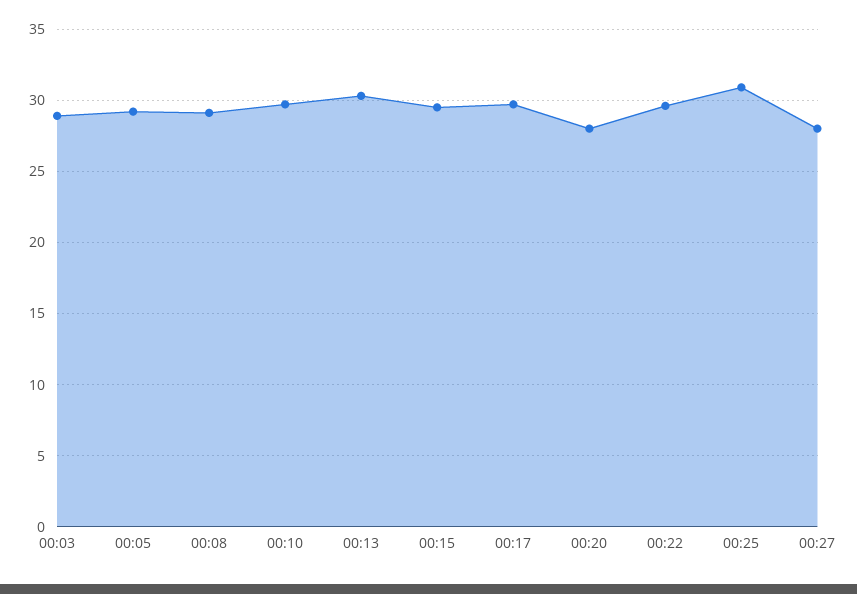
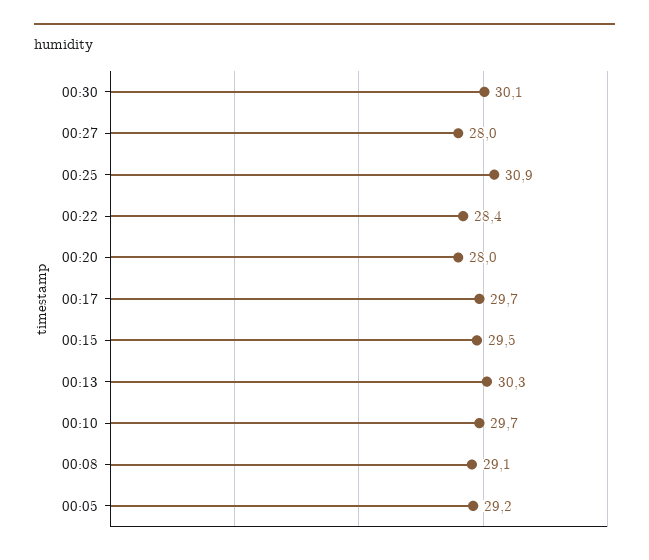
00:03: 29 -> none
00:22: 29.5 -> 28.4
00:30: none -> 30.1

